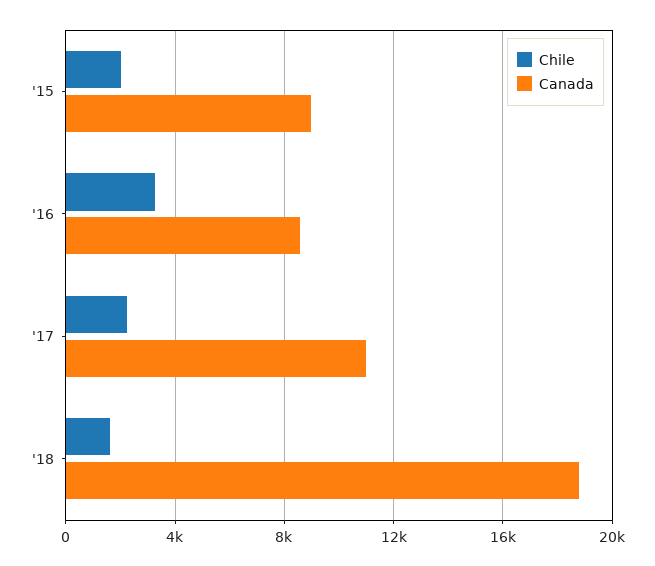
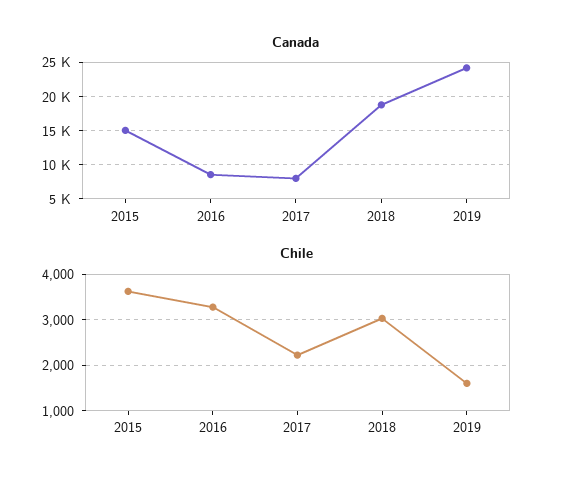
Chile, '15: 2000 -> 3600
Canada, '15: 9000 -> 15000
Canada, '17: 11000 -> 8000
Chile, '18: 1500 -> 3000
Canada, 2019: none -> 24000
Chile, 2019: none -> 1600

